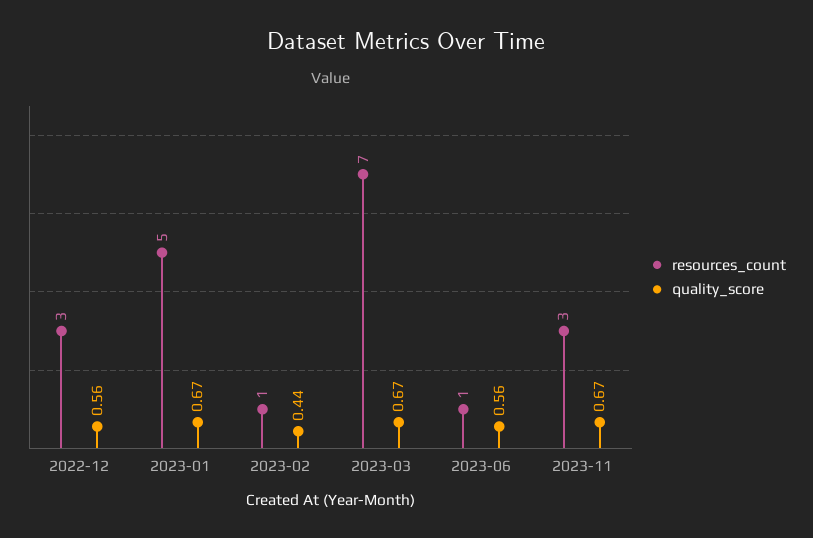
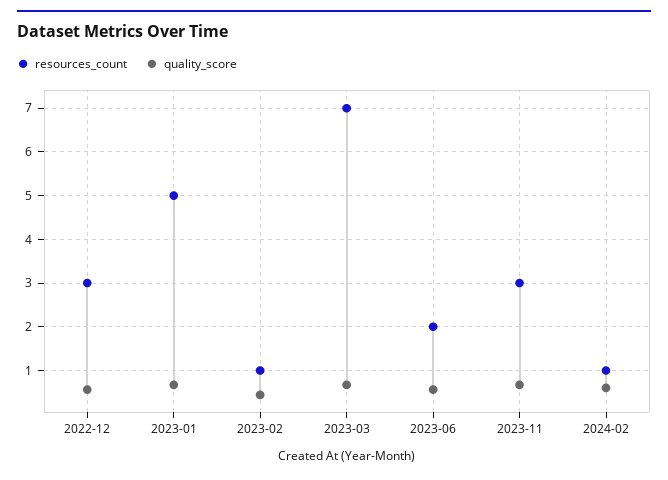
resources_count, 2023-06: 1 -> 2
resources_count, 2024-02: none -> 1
quality_score, 2024-02: none -> 0.6

